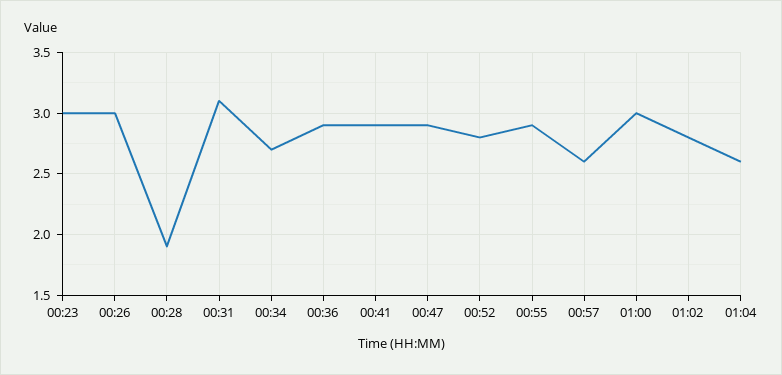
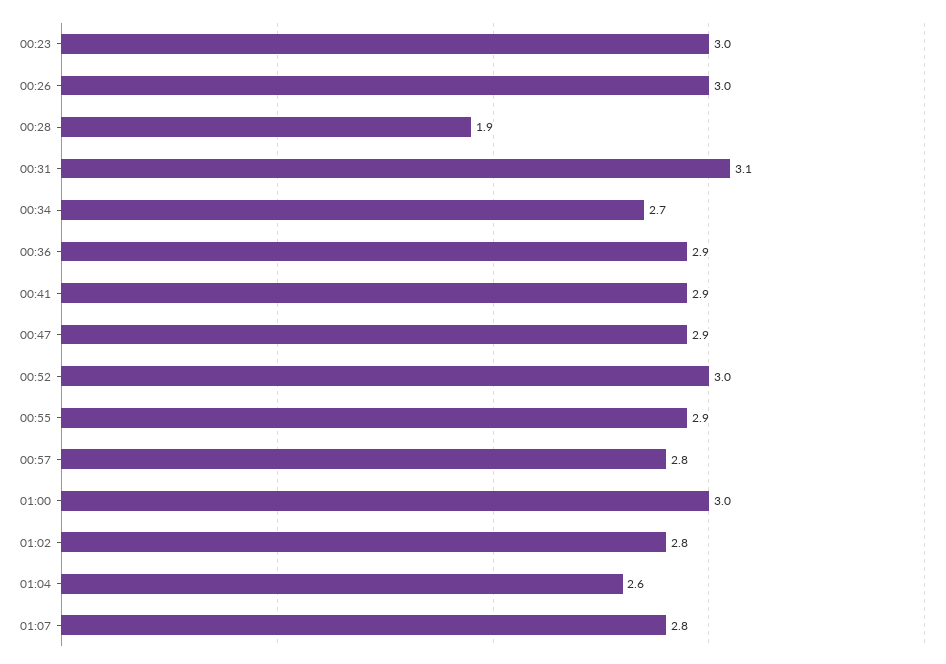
00:52: 2.8 -> 3
00:57: 2.6 -> 2.8
01:07: none -> 2.8

